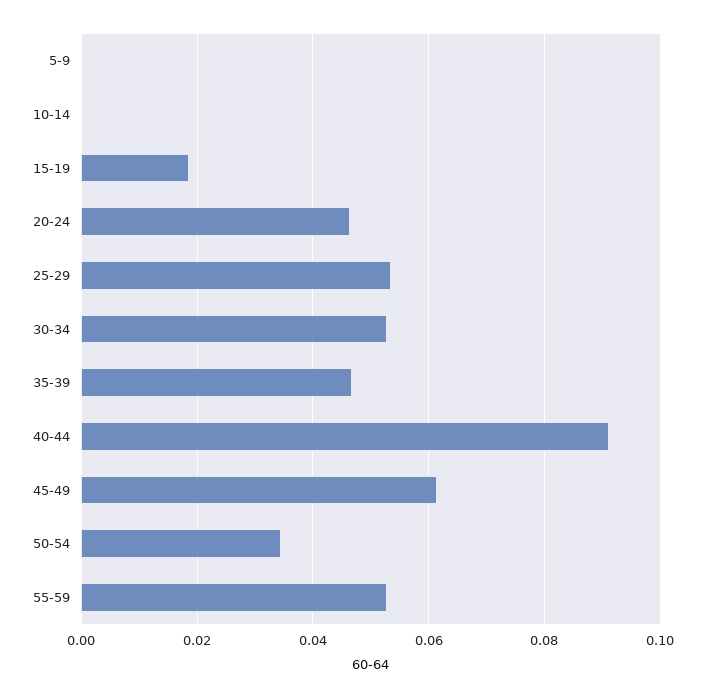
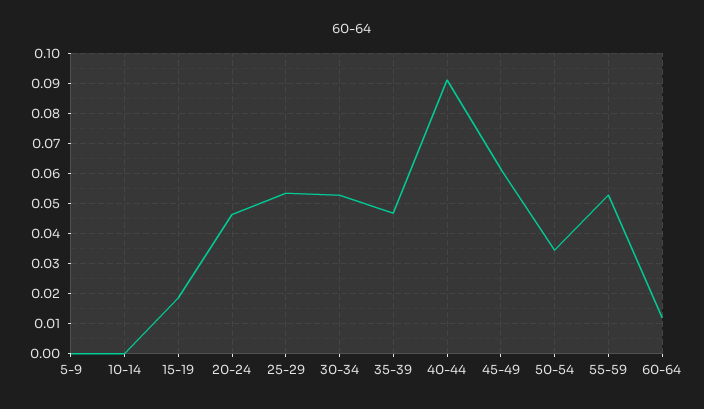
60-64: none -> 0.012

